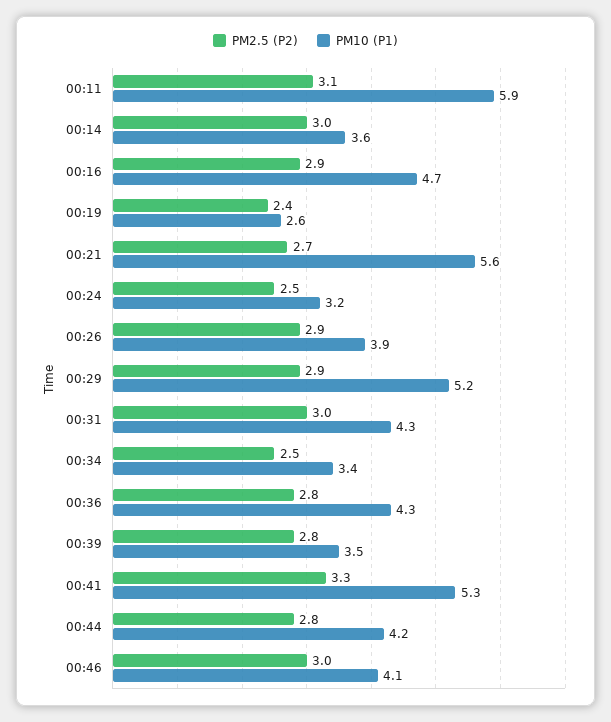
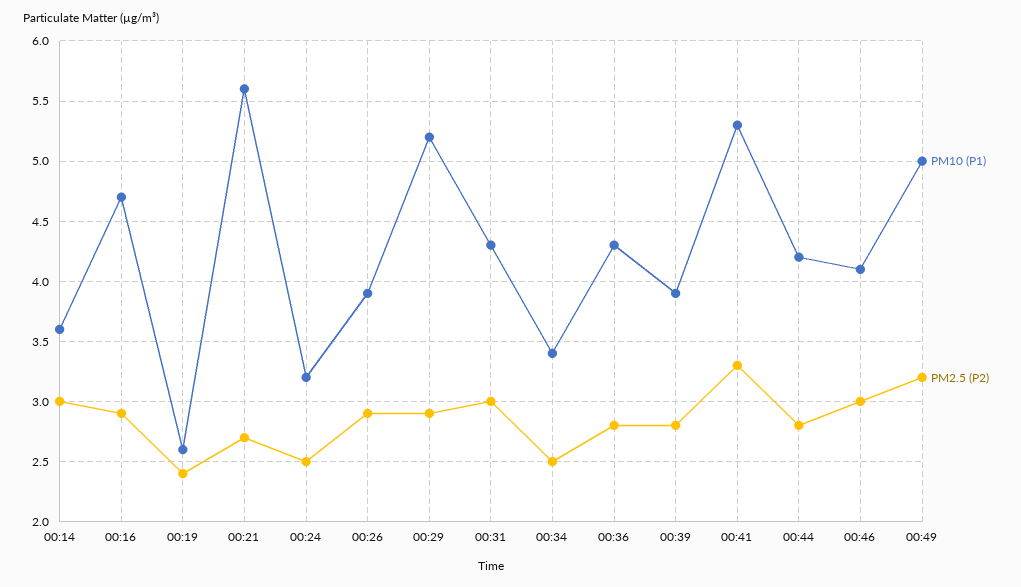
PM2.5 (P2), 00:11: 3.1 -> none
PM10 (P1), 00:11: 5.9 -> none
PM10 (P1), 00:39: 3.5 -> 3.9
PM10 (P1), 00:49: none -> 5
PM2.5 (P2), 00:49: none -> 3.2

